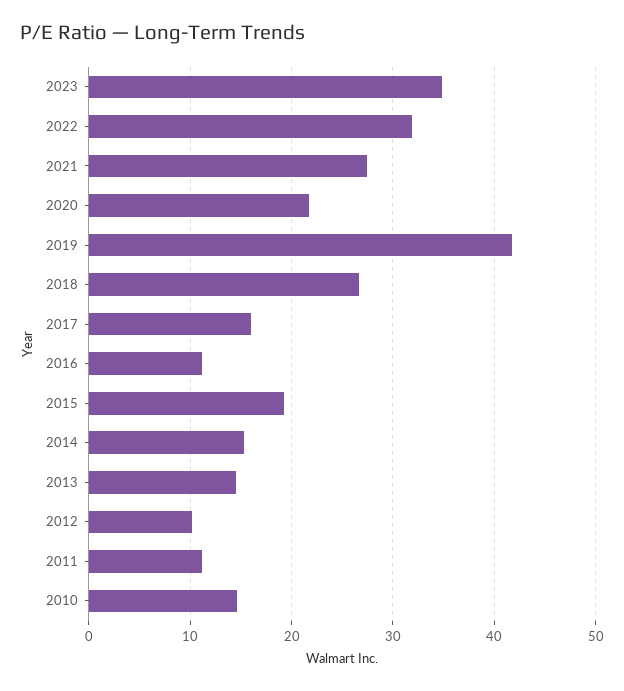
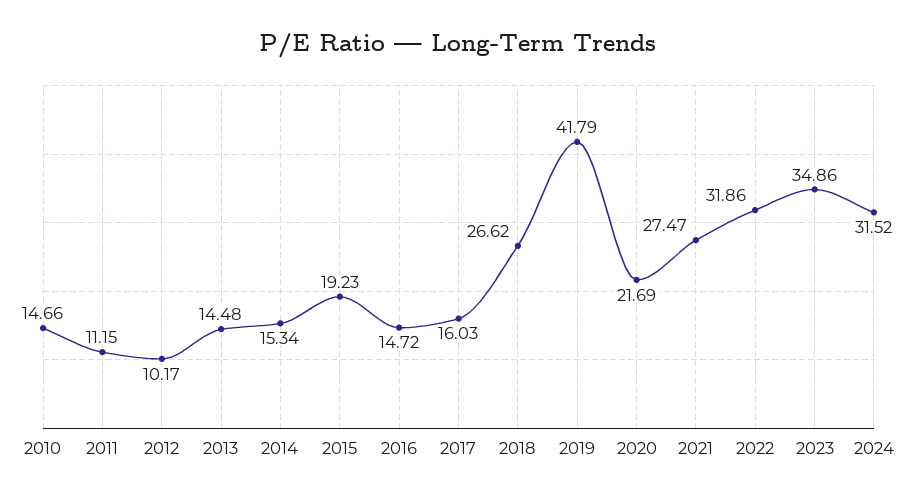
2016: 11 -> 14.72
2024: none -> 31.52

